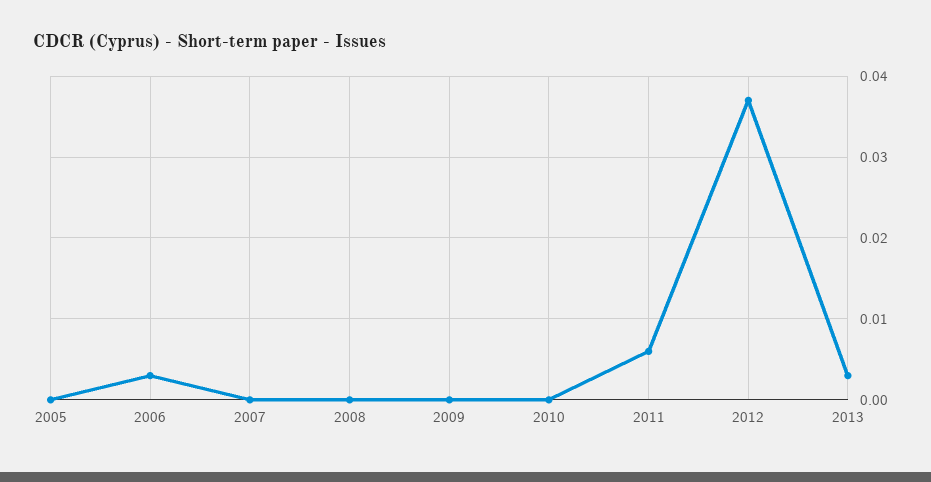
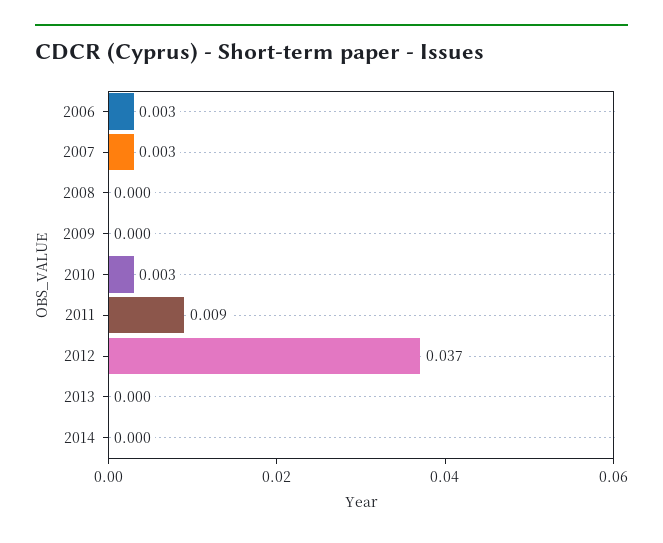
2005: 0 -> none
2007: 0 -> 0.003
2010: 0 -> 0.003
2011: 0.006 -> 0.009
2013: 0.003 -> 0
2014: none -> 0

